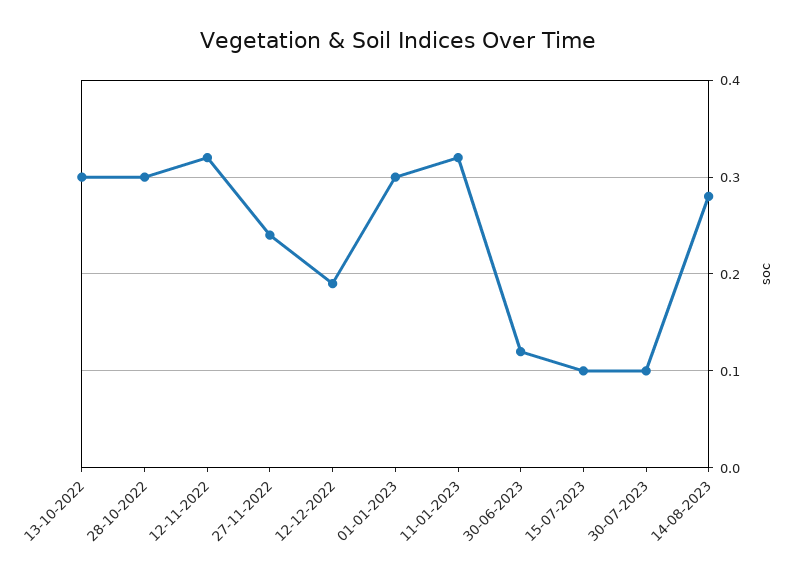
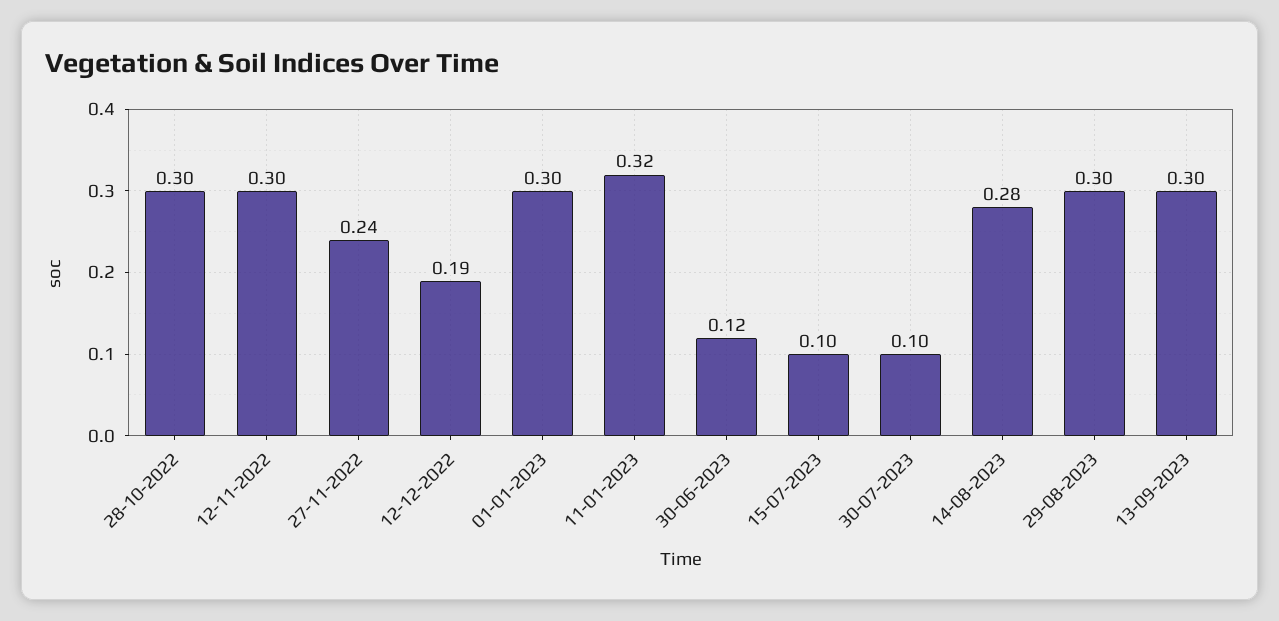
13-10-2022: 0.3 -> none
12-11-2022: 0.32 -> 0.3
29-08-2023: none -> 0.3
13-09-2023: none -> 0.3

